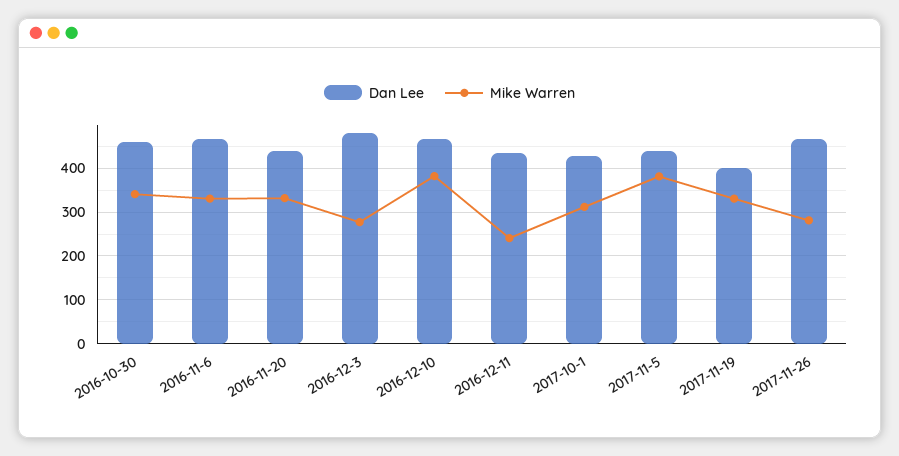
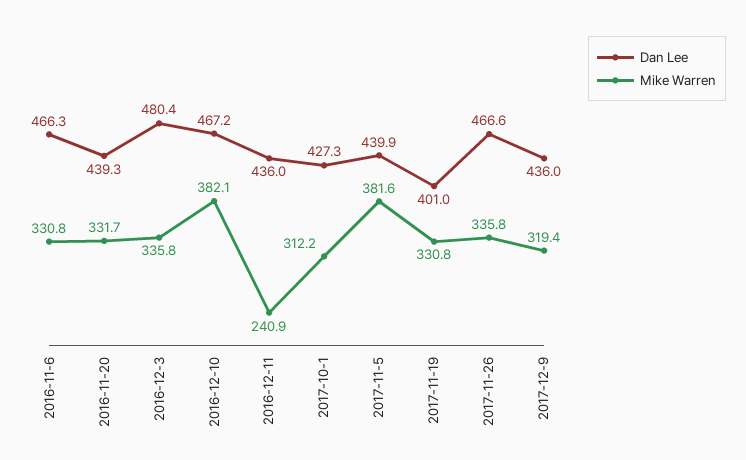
Dan Lee, 2016-10-30: 460 -> none
Mike Warren, 2016-10-30: 340 -> none
Mike Warren, 2016-12-3: 280 -> 335.8
Mike Warren, 2017-11-26: 280 -> 335.8
Dan Lee, 2017-12-9: none -> 436
Mike Warren, 2017-12-9: none -> 319.4

